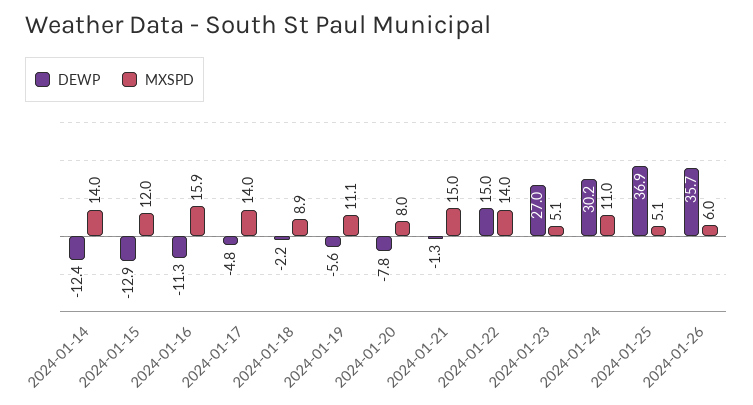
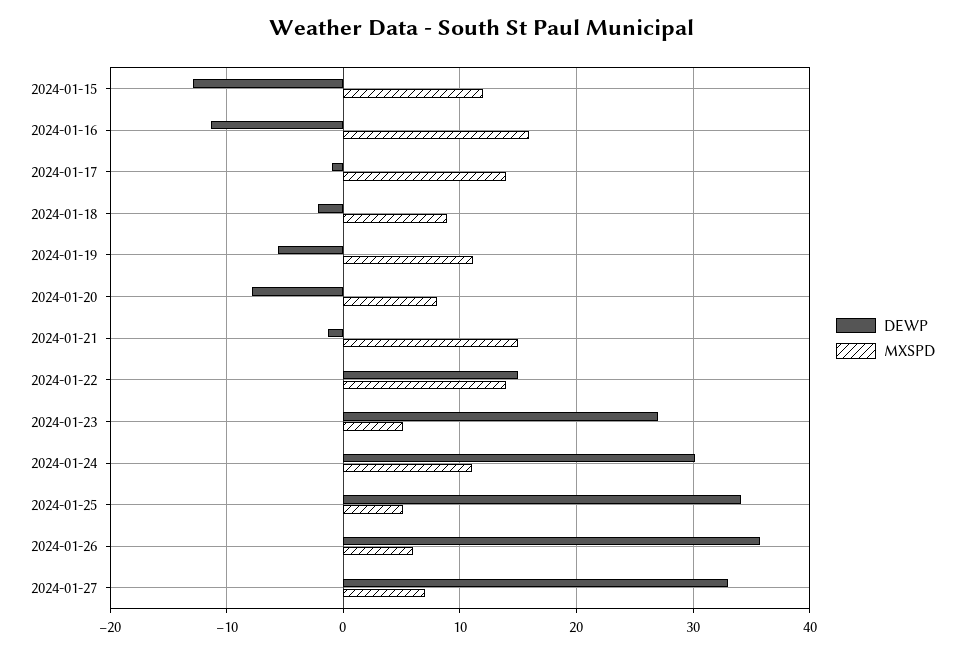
DEWP, 2024-01-14: -12.4 -> none
MXSPD, 2024-01-14: 14 -> none
DEWP, 2024-01-17: -4.8 -> -1
DEWP, 2024-01-25: 36.9 -> 34
DEWP, 2024-01-27: none -> 33
MXSPD, 2024-01-27: none -> 7

